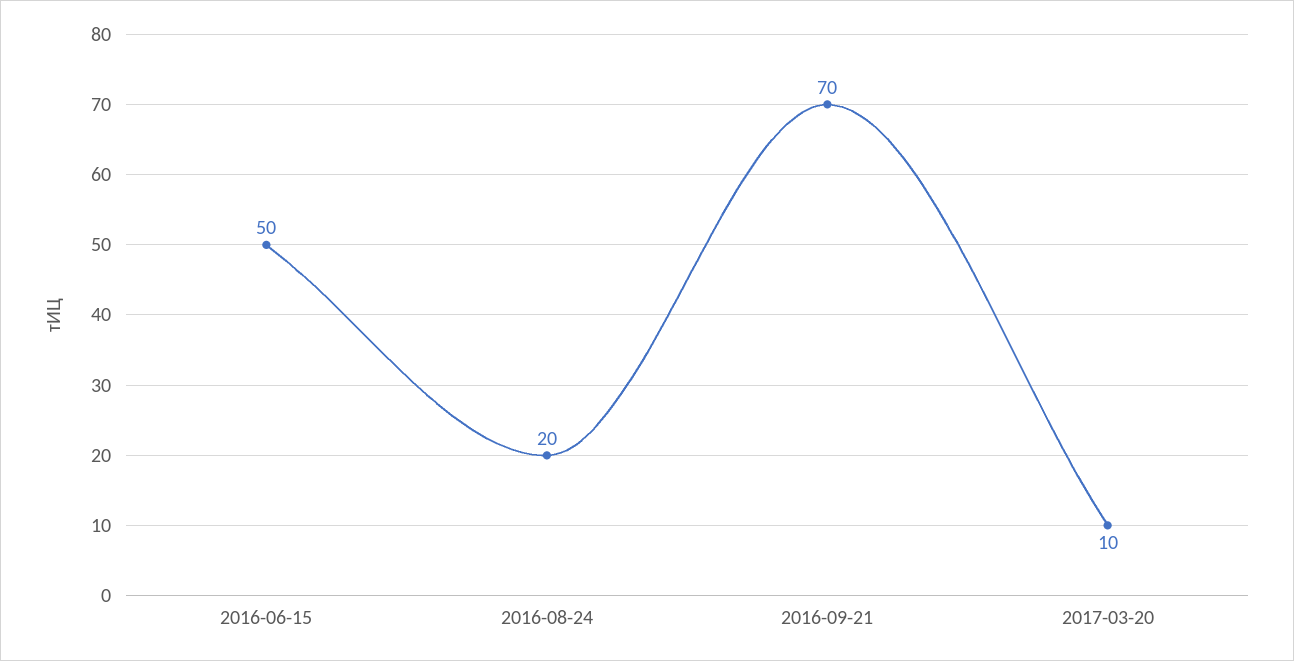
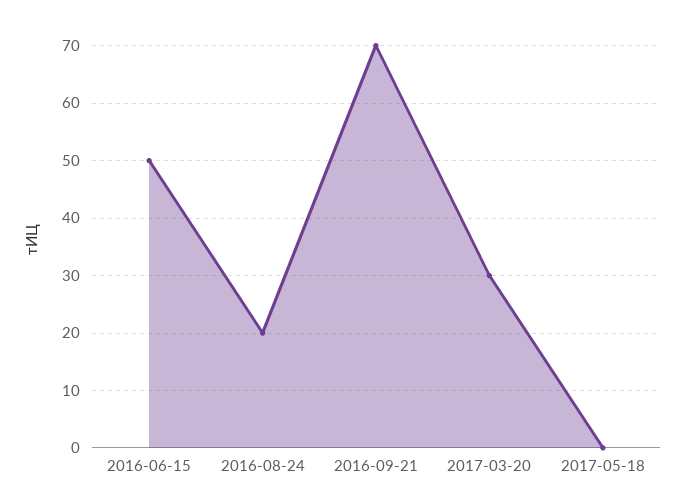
2017-03-20: 10 -> 30
2017-05-18: none -> 0

